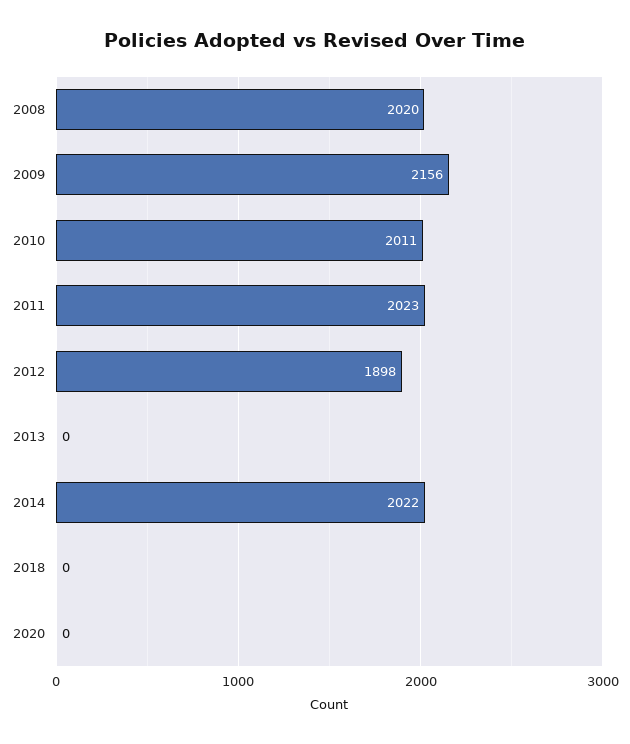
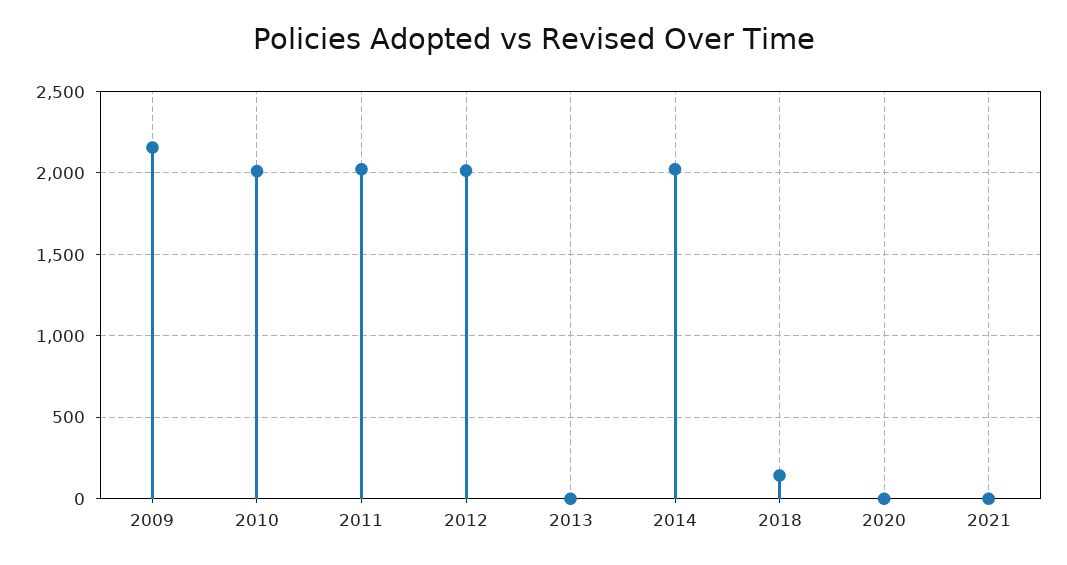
2008: 2020 -> none
2012: 1898 -> 2000
2018: 0 -> 150
2021: none -> 0

